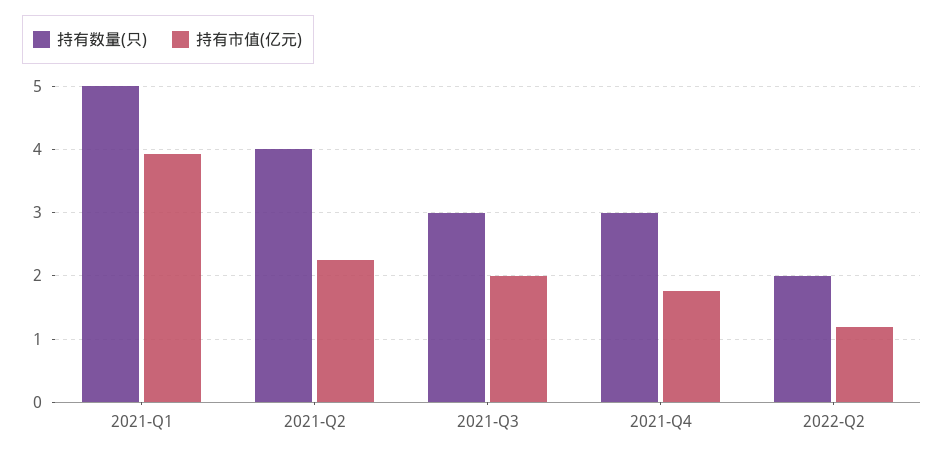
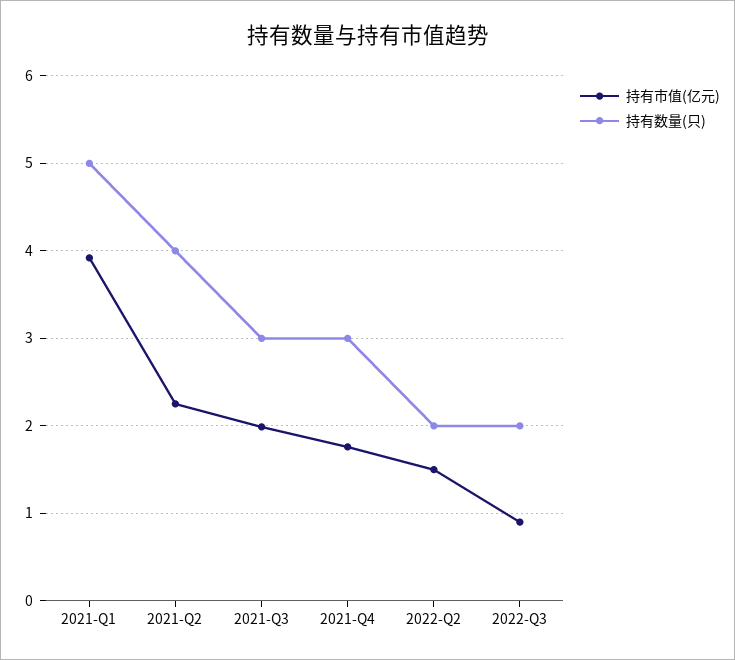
持有市值(亿元), 2022-Q2: 1.2 -> 1.5
持有市值(亿元), 2022-Q3: none -> 0.9
持有数量(只), 2022-Q3: none -> 2

